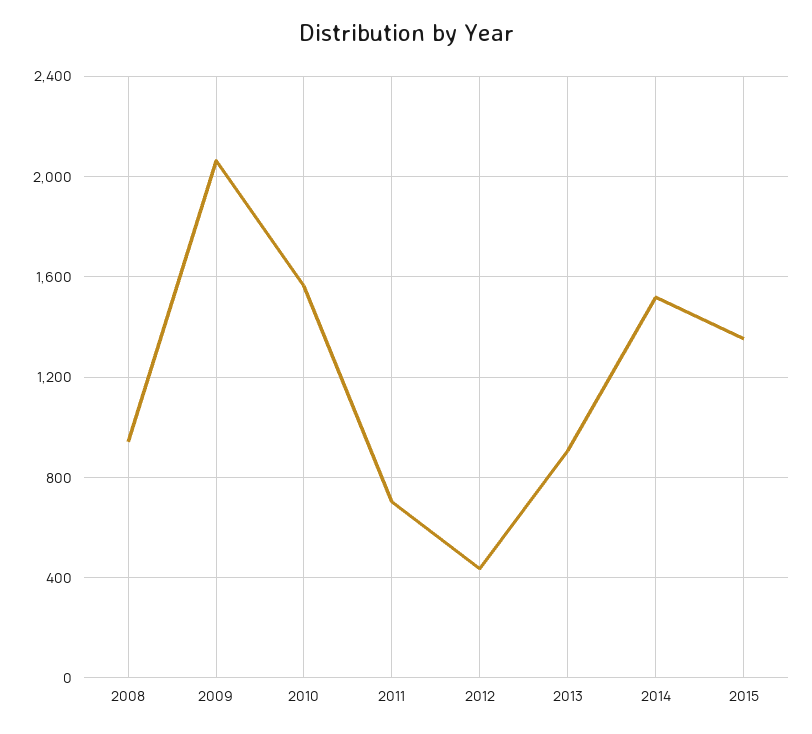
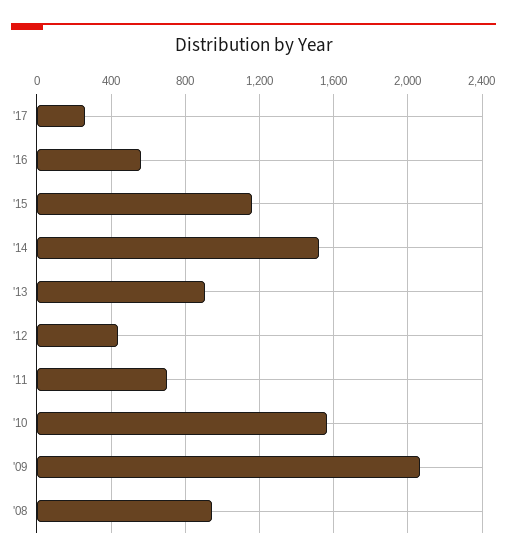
2015: 1350 -> 1150
'17: none -> 250
'16: none -> 550

